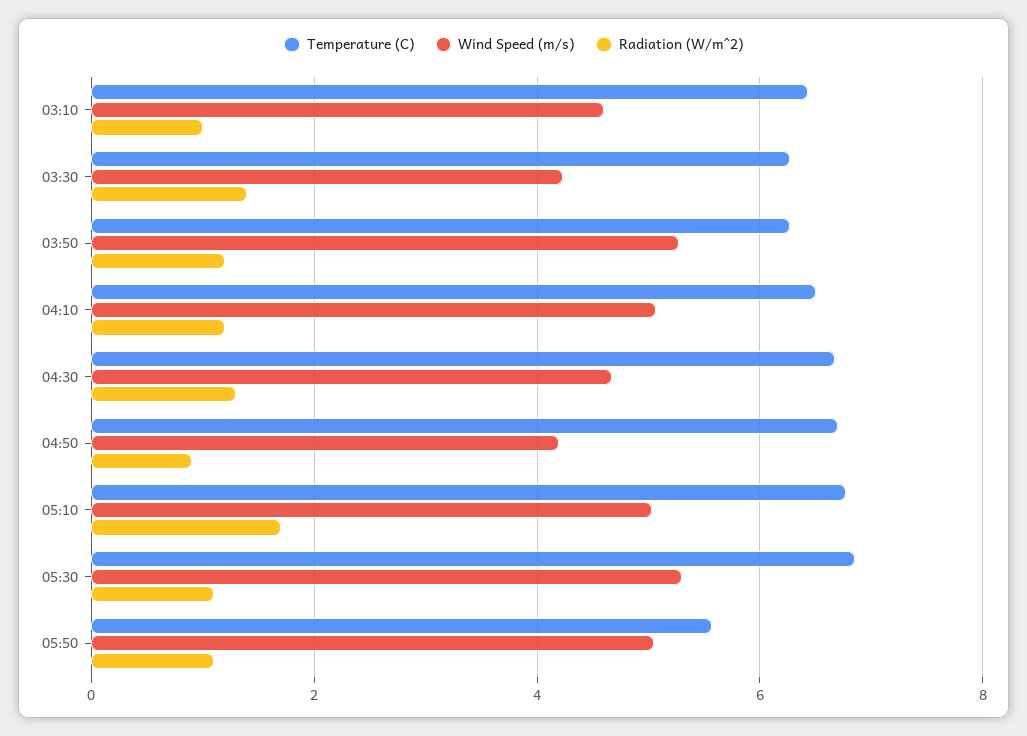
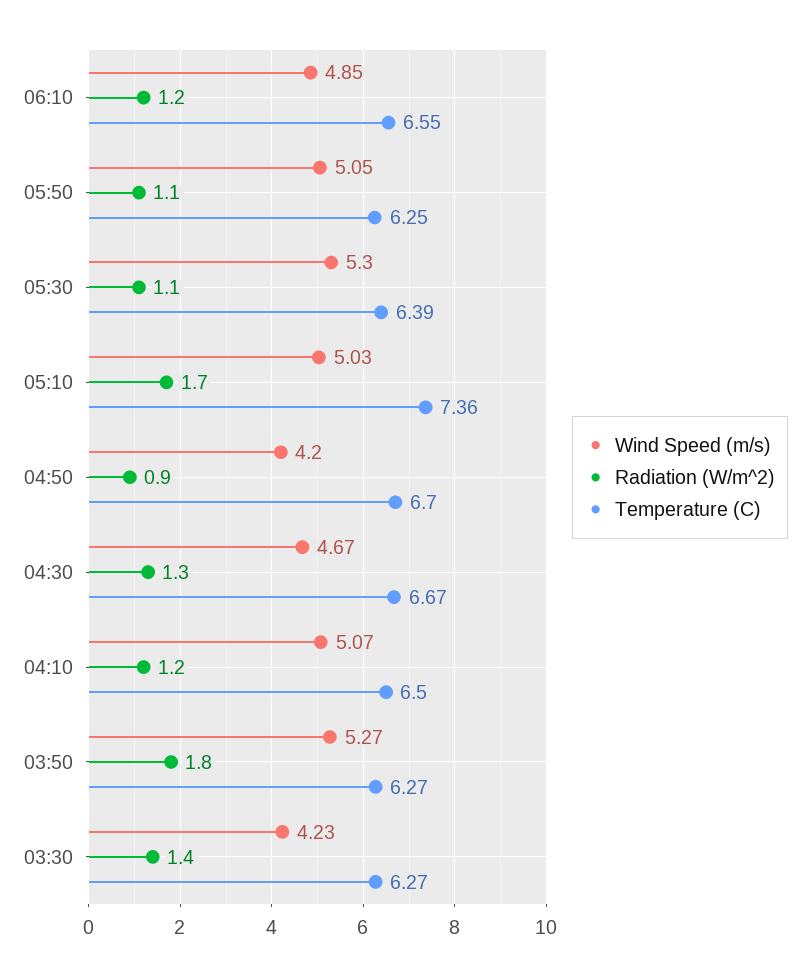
Temperature (C), 03:10: 6.4 -> none
Wind Speed (m/s), 03:10: 4.6 -> none
Radiation (W/m^2), 03:10: 1 -> none
Radiation (W/m^2), 03:50: 1.2 -> 1.8
Temperature (C), 05:10: 6.8 -> 7.36
Temperature (C), 05:30: 6.8 -> 6.39
Temperature (C), 05:50: 5.6 -> 6.25
Wind Speed (m/s), 06:10: none -> 4.85
Radiation (W/m^2), 06:10: none -> 1.2
Temperature (C), 06:10: none -> 6.55

